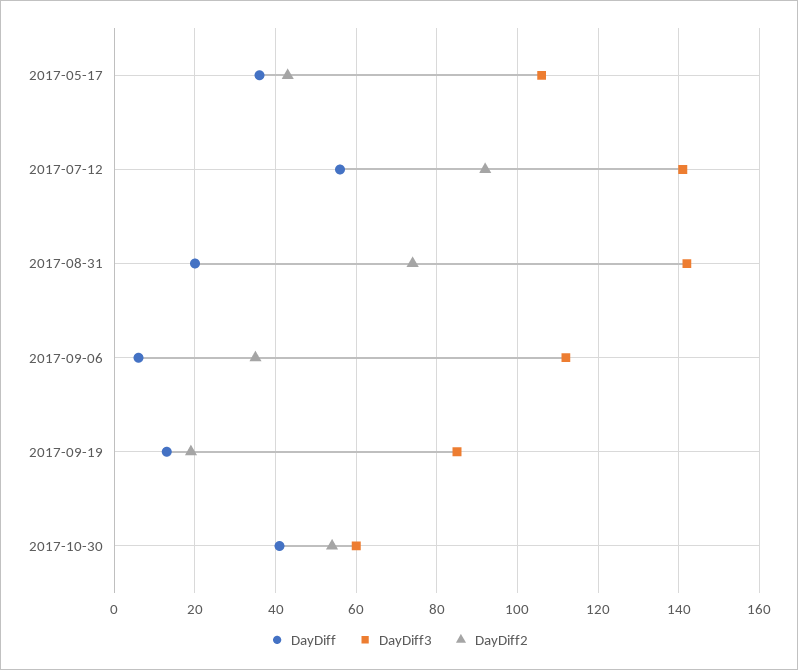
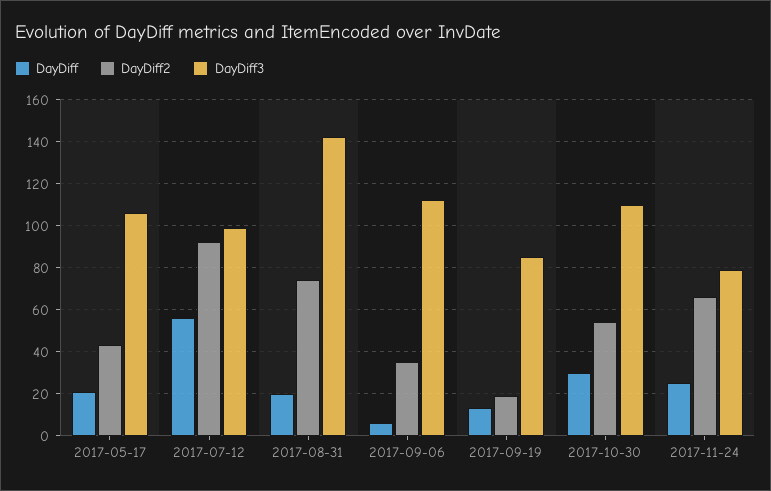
DayDiff, 2017-05-17: 35 -> 20
DayDiff3, 2017-07-12: 140 -> 100
DayDiff, 2017-10-30: 40 -> 30
DayDiff3, 2017-10-30: 60 -> 110
DayDiff, 2017-11-24: none -> 25
DayDiff2, 2017-11-24: none -> 65
DayDiff3, 2017-11-24: none -> 80

